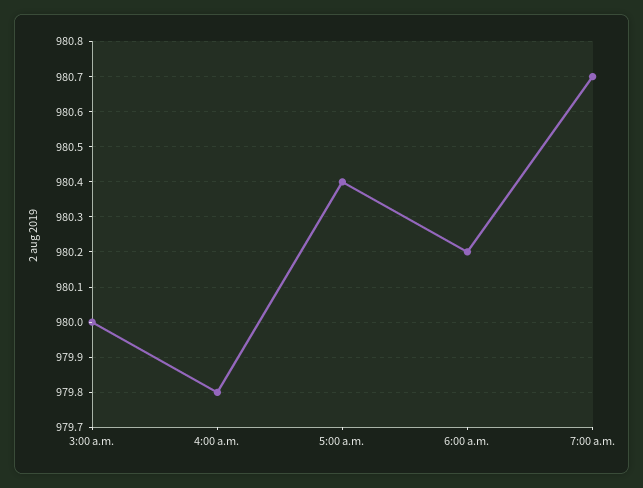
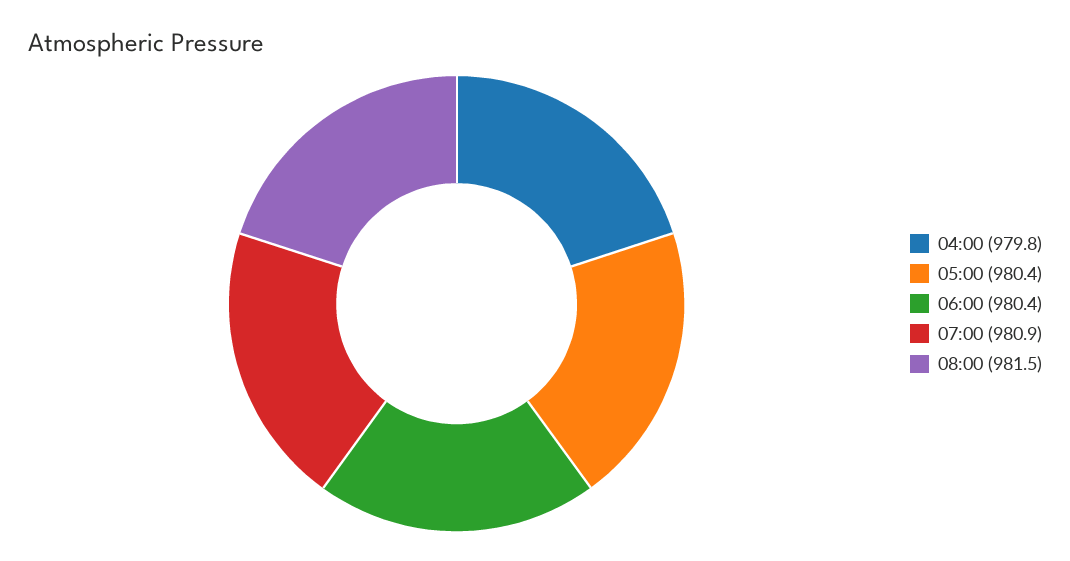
3:00 a.m.: 980 -> none
6:00 a.m.: 980.2 -> 980.4
7:00 a.m.: 980.7 -> 980.9
08:00: none -> 981.5

